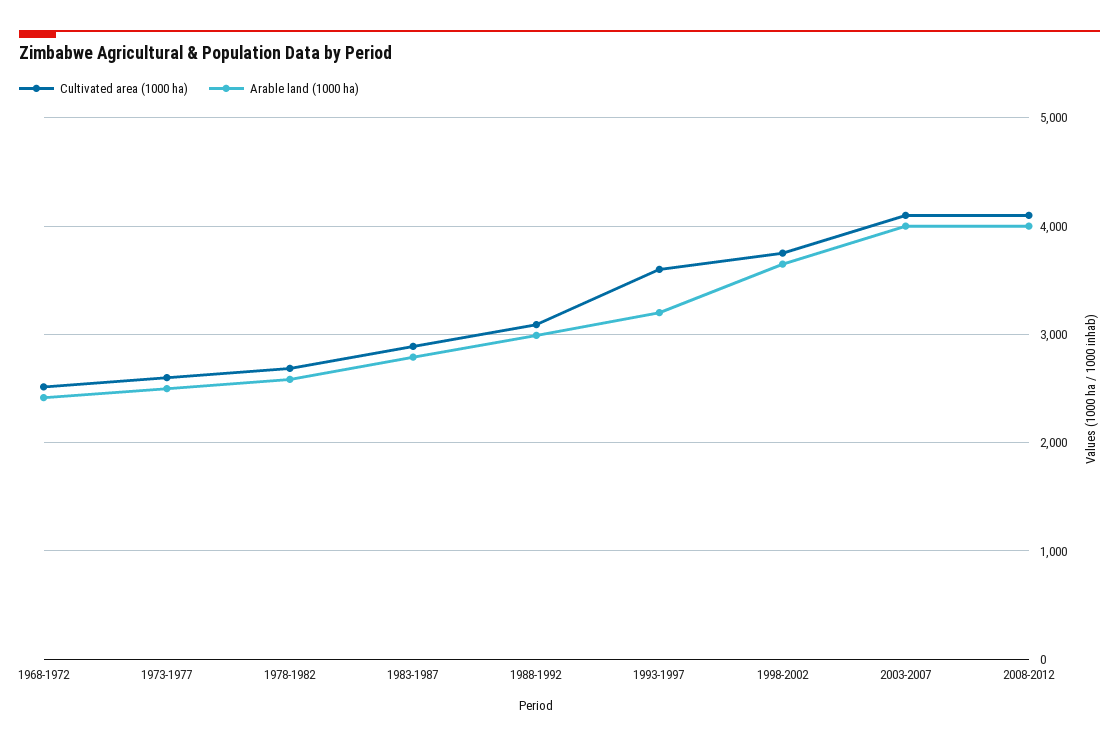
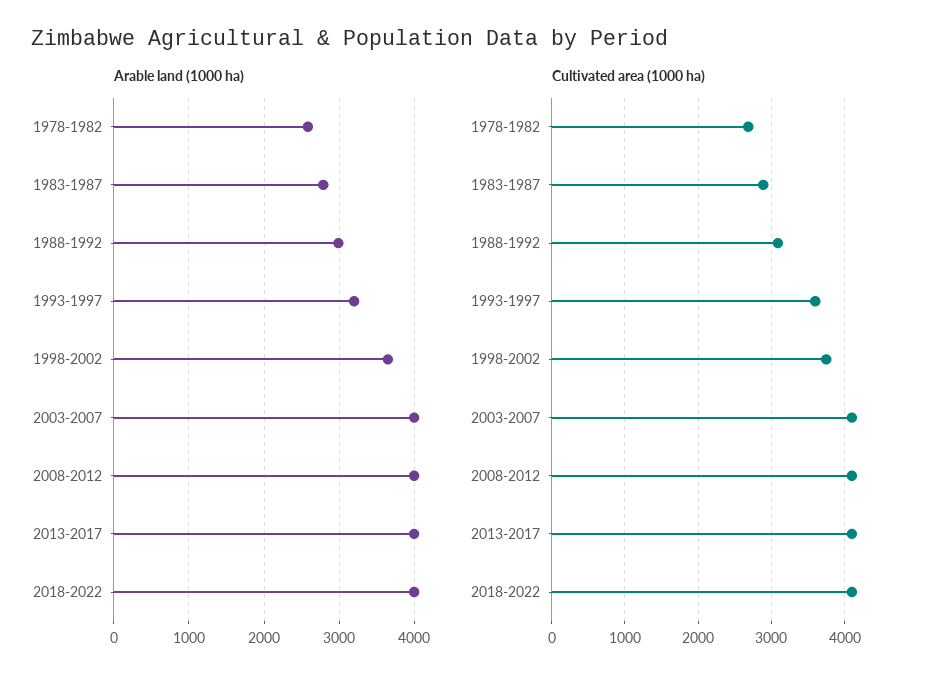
Cultivated area (1000 ha), 1968-1972: 2500 -> none
Arable land (1000 ha), 1968-1972: 2400 -> none
Cultivated area (1000 ha), 1973-1977: 2600 -> none
Arable land (1000 ha), 1973-1977: 2500 -> none
Arable land (1000 ha), 2013-2017: none -> 4000
Arable land (1000 ha), 2018-2022: none -> 4000
Cultivated area (1000 ha), 2013-2017: none -> 4100
Cultivated area (1000 ha), 2018-2022: none -> 4100

